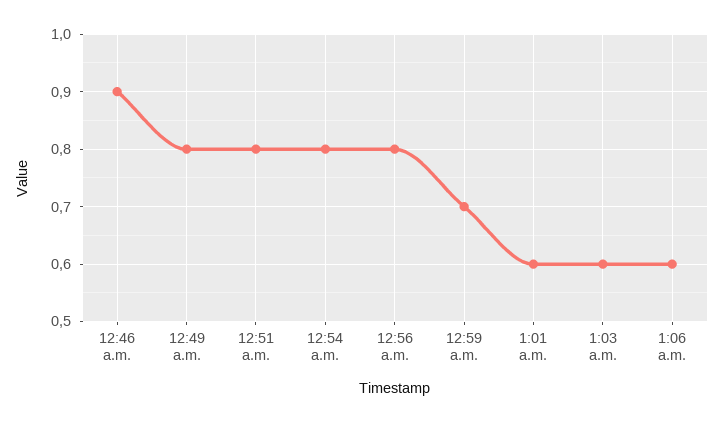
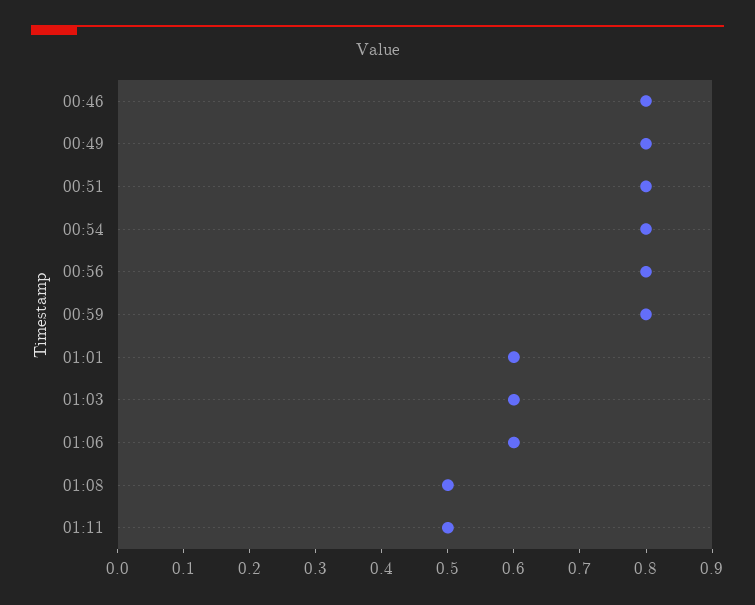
12:46 a.m.: 0.9 -> 0.8
12:59 a.m.: 0.7 -> 0.8
01:08: none -> 0.5
01:11: none -> 0.5

